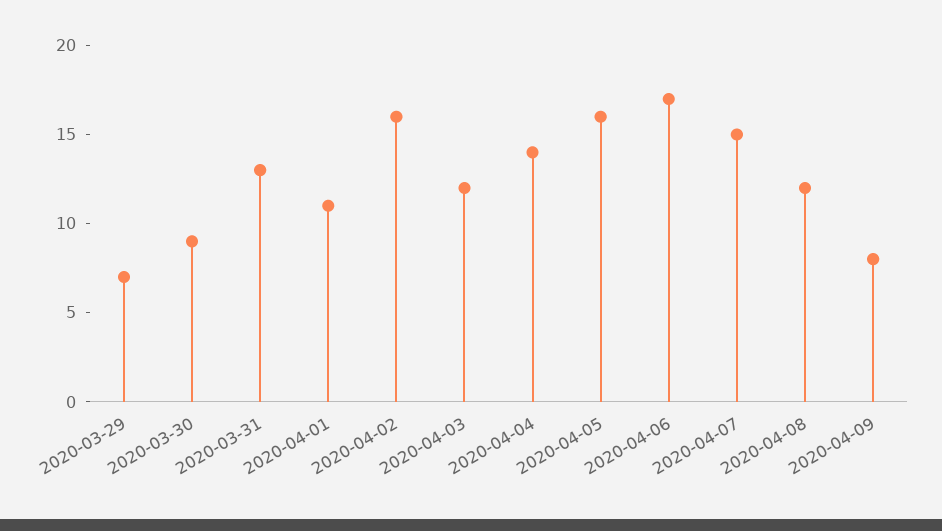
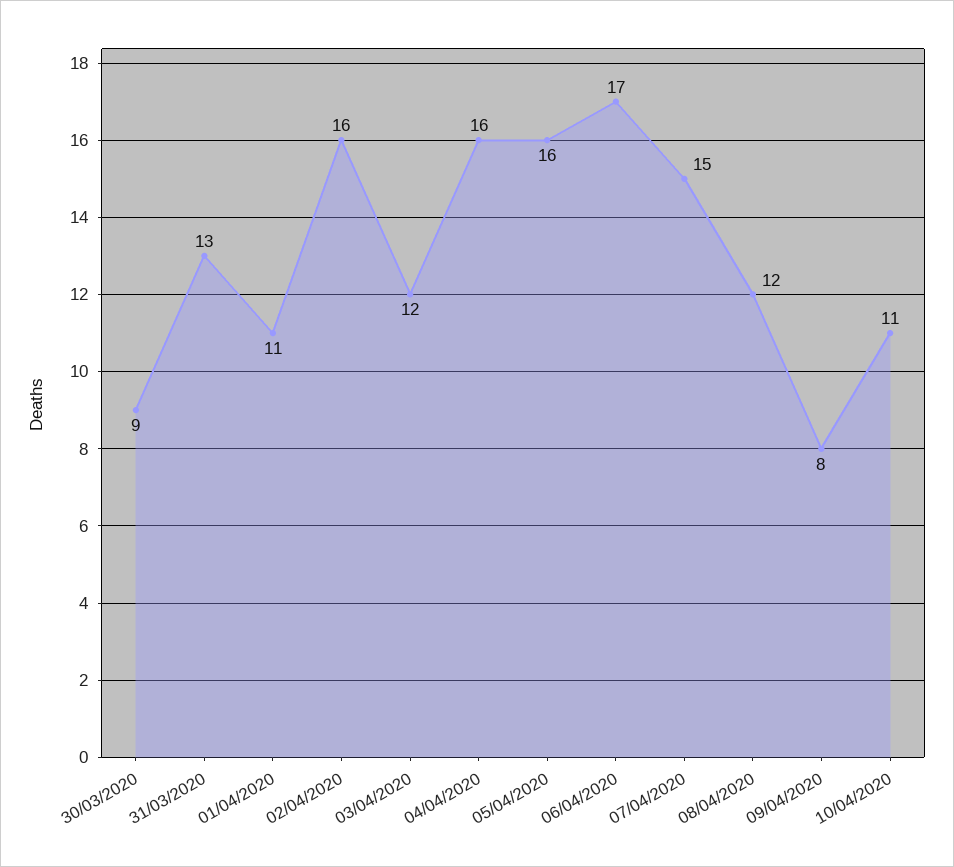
2020-03-29: 7 -> none
2020-04-04: 14 -> 16
10/04/2020: none -> 11

